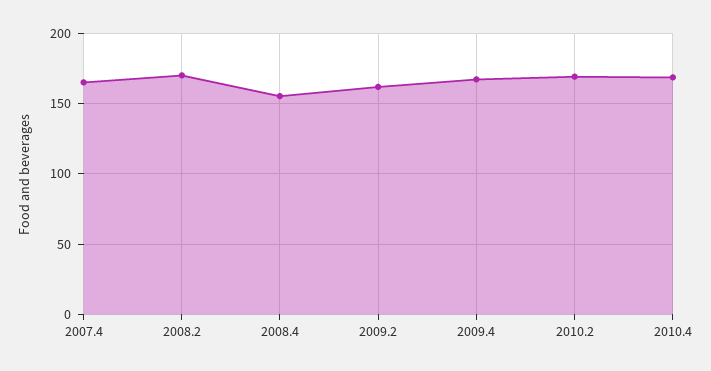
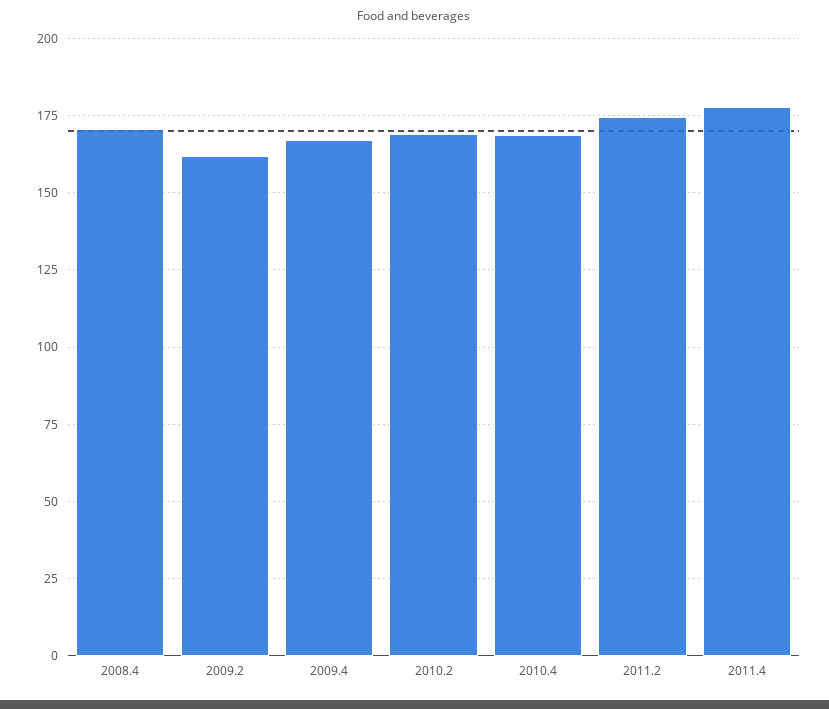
2007.4: 165 -> none
2008.2: 170 -> none
2008.4: 155 -> 170
2011.2: none -> 175
2011.4: none -> 177.5

